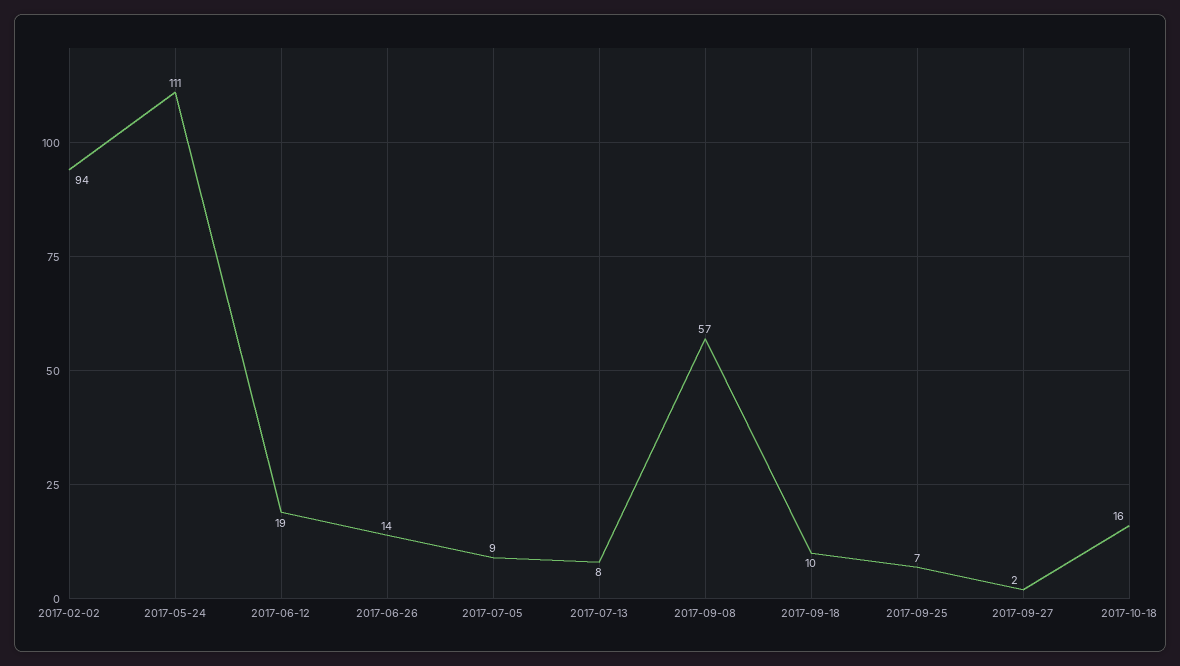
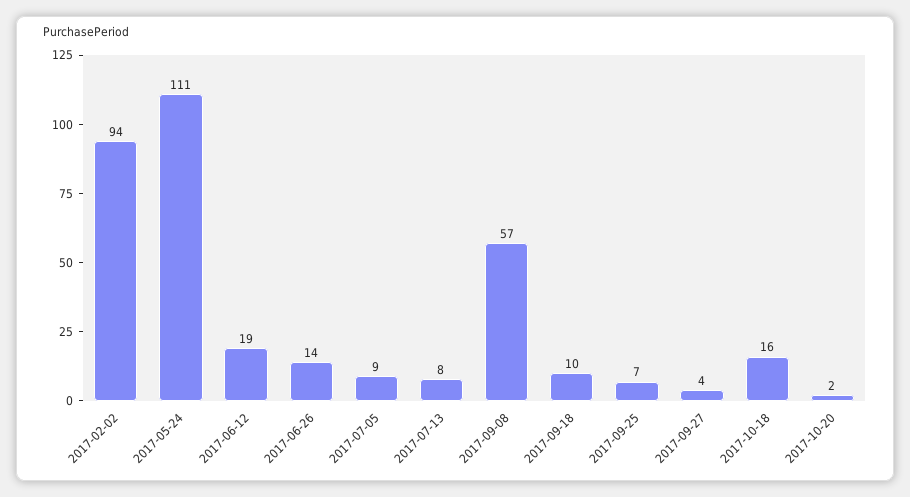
2017-09-27: 2 -> 4
2017-10-20: none -> 2

